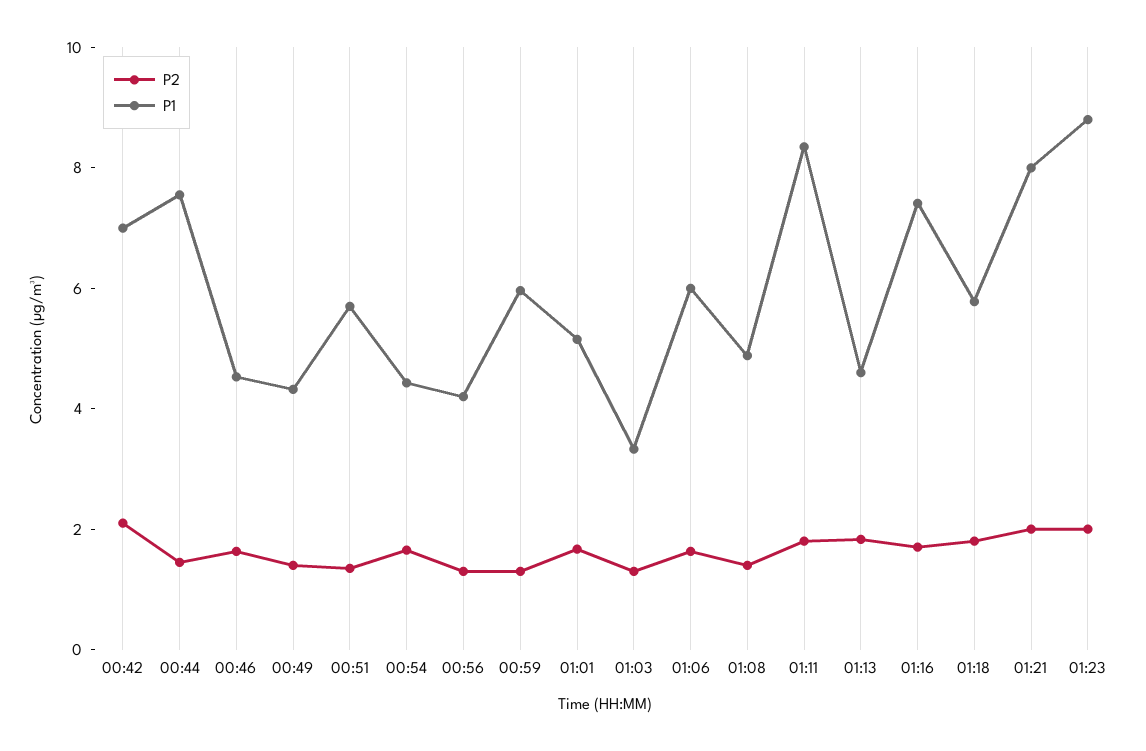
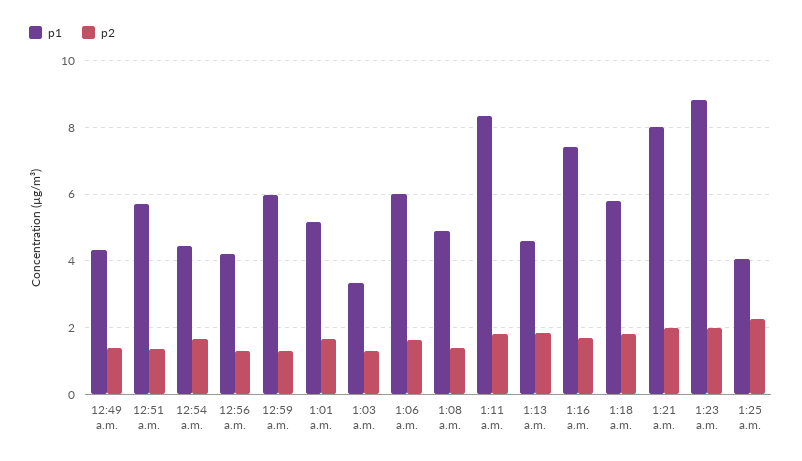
P2, 00:42: 2 -> none
P1, 00:42: 7 -> none
P2, 00:44: 1.5 -> none
P1, 00:44: 7.5 -> none
P2, 00:46: 1.5 -> none
P1, 00:46: 4.5 -> none
P1, 1:25 a.m.: none -> 4
P2, 1:25 a.m.: none -> 2.2

